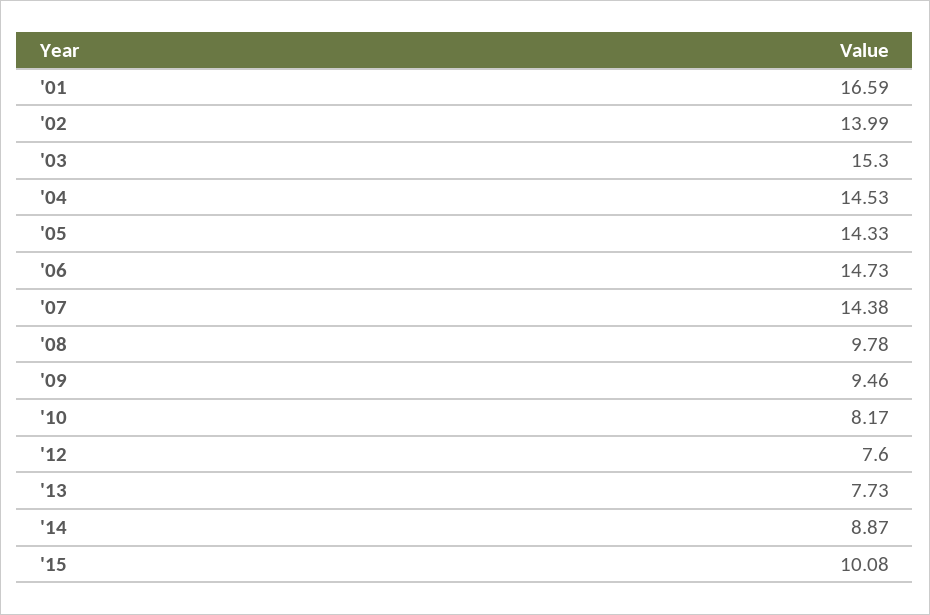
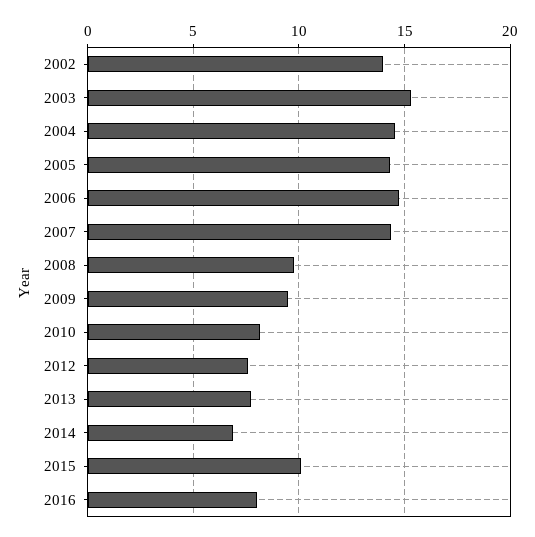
'01: 16.59 -> none
'14: 8.87 -> 7
2016: none -> 8

